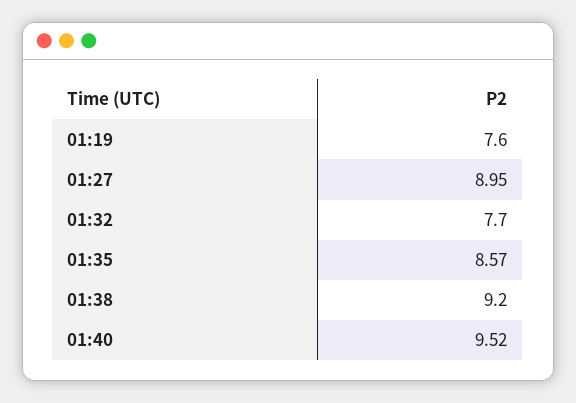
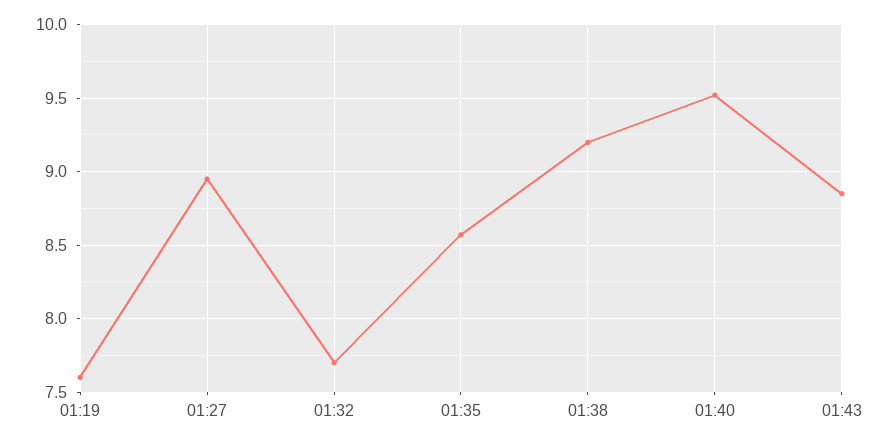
01:43: none -> 8.85

